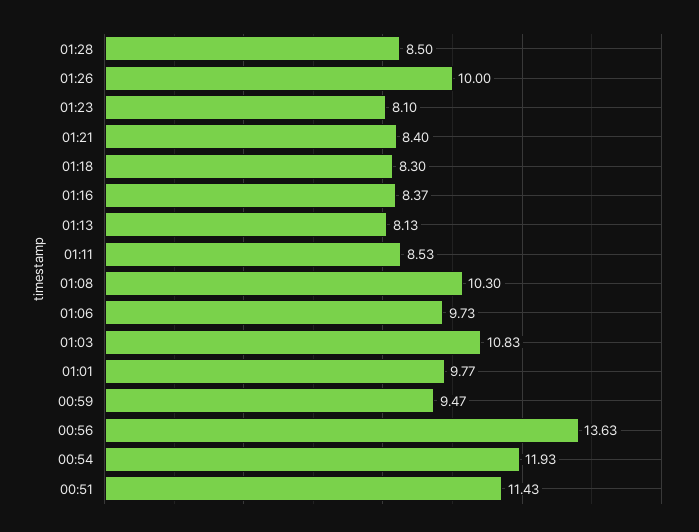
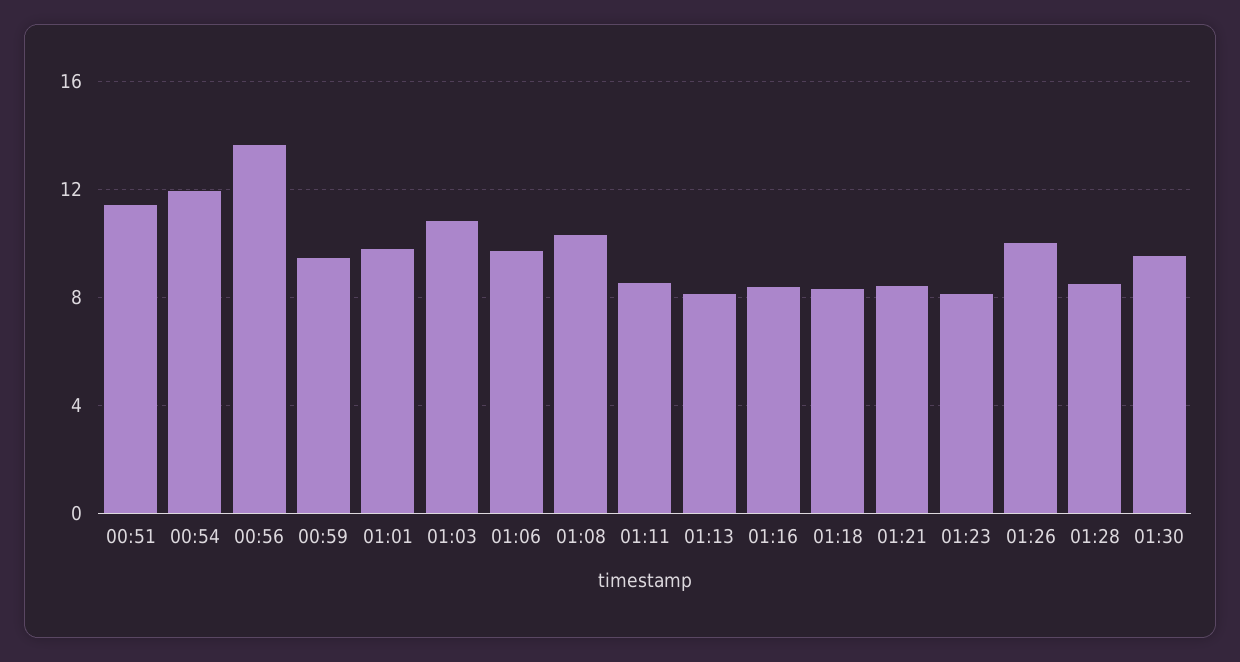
01:30: none -> 9.5

